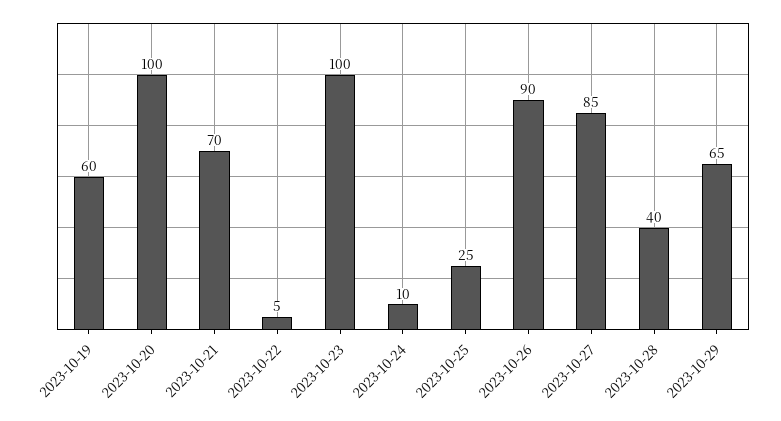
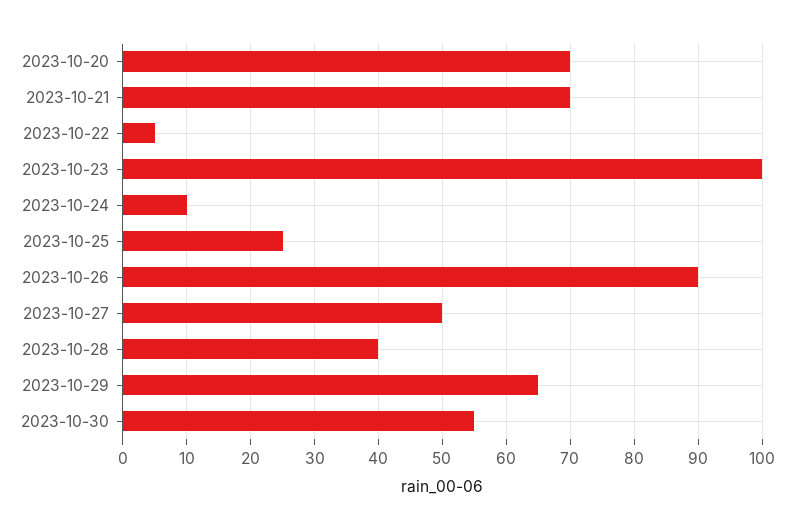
2023-10-19: 60 -> none
2023-10-20: 100 -> 70
2023-10-27: 85 -> 50
2023-10-30: none -> 55

